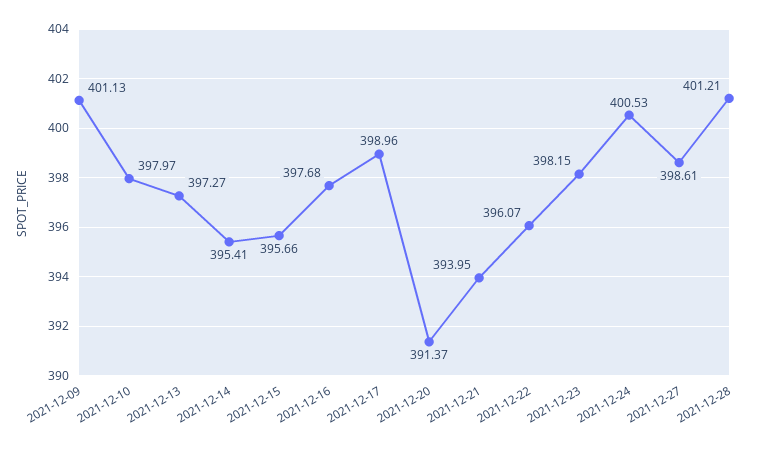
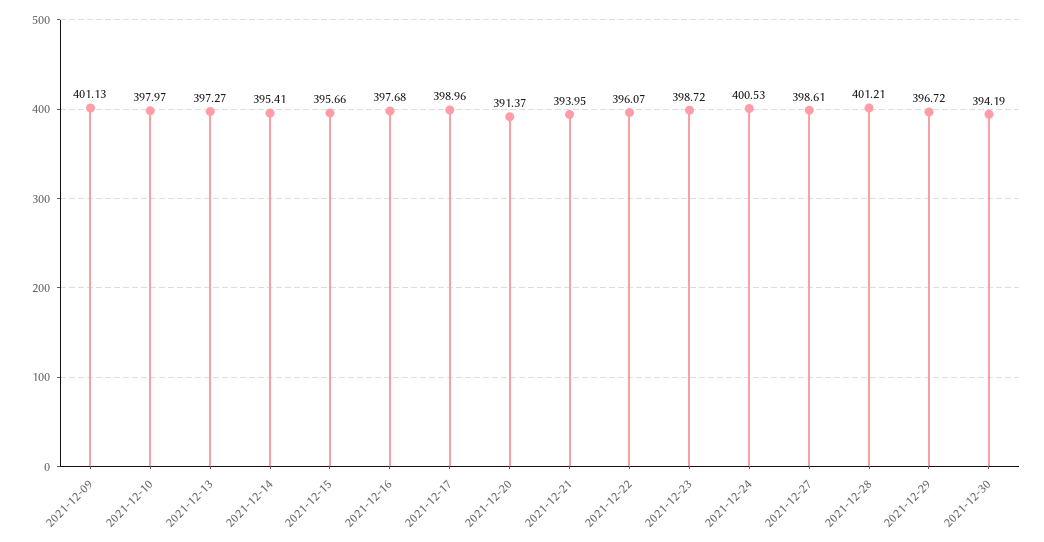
2021-12-23: 398.15 -> 398.72
2021-12-29: none -> 396.72
2021-12-30: none -> 394.19

